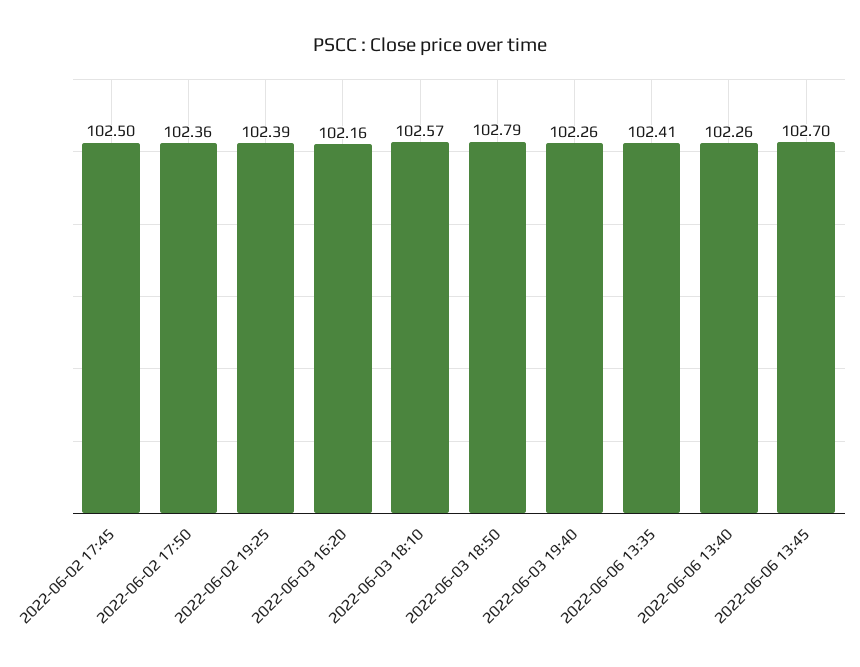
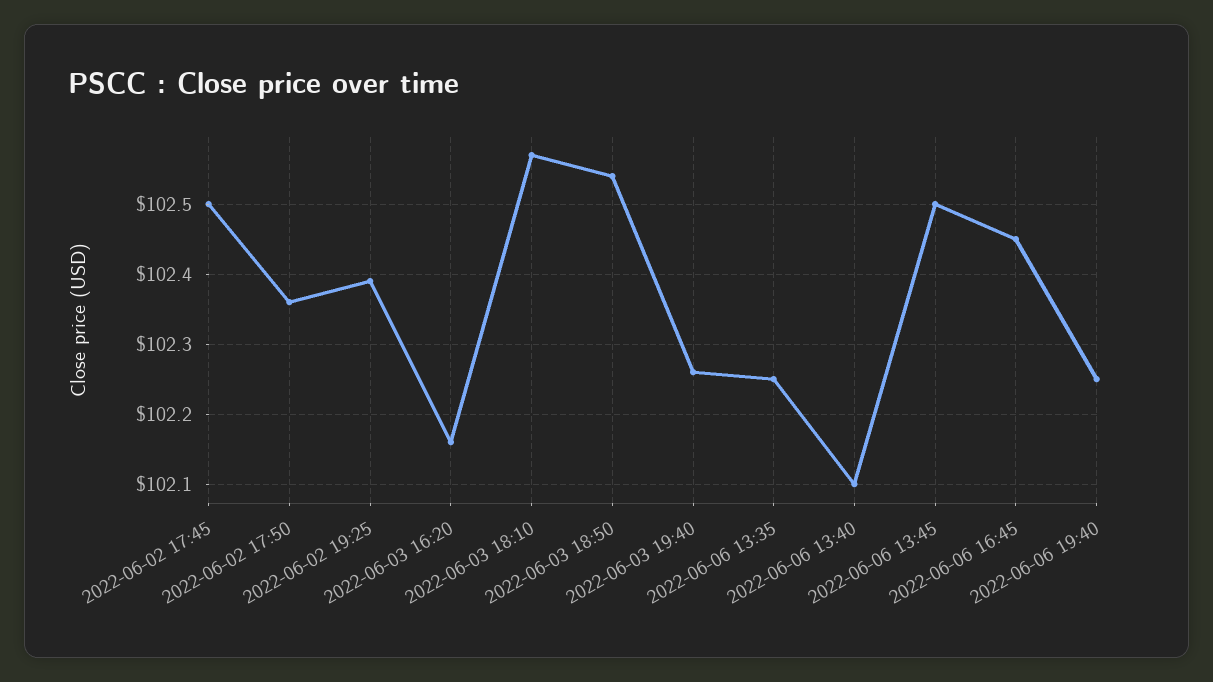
2022-06-03 18:50: 102.79 -> 102.54
2022-06-06 13:35: 102.41 -> 102.25
2022-06-06 13:40: 102.26 -> 102.1
2022-06-06 13:45: 102.7 -> 102.5
2022-06-06 16:45: none -> 102.45
2022-06-06 19:40: none -> 102.25

